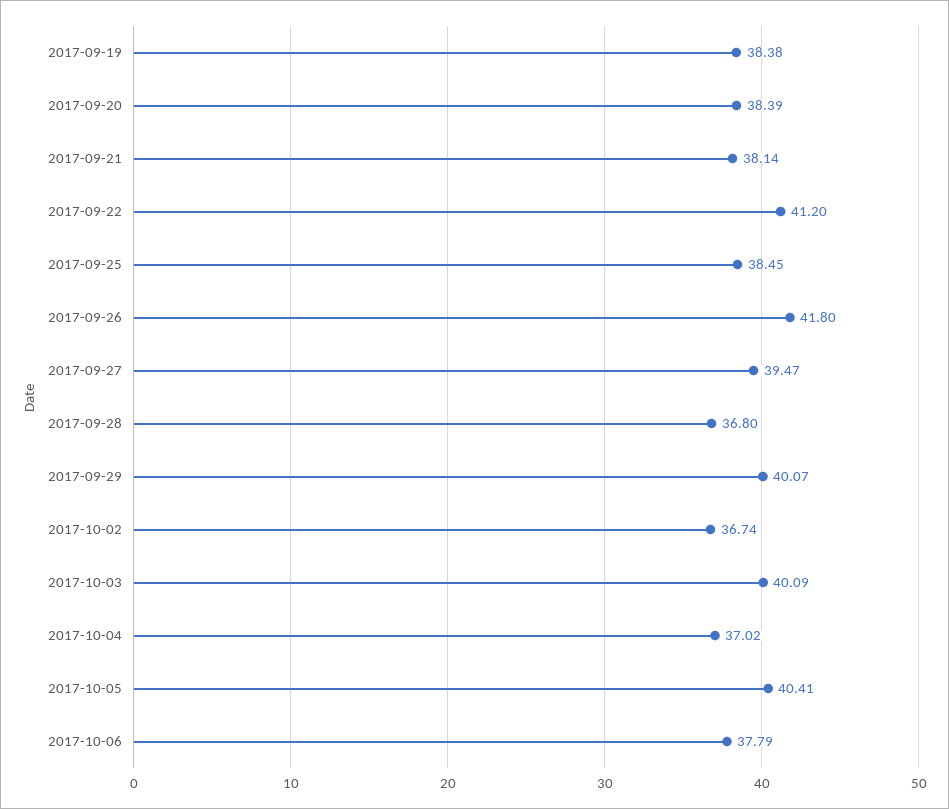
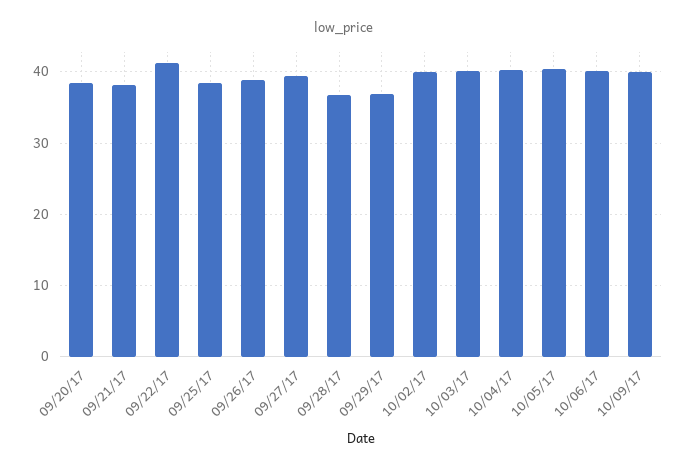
2017-09-19: 38.38 -> none
2017-09-26: 41.8 -> 39
2017-09-29: 40.07 -> 37
2017-10-02: 36.74 -> 40
2017-10-04: 37.02 -> 40
2017-10-06: 37.79 -> 40
10/09/17: none -> 40

